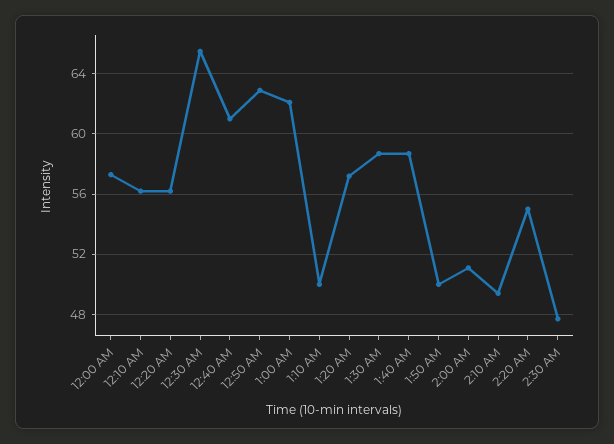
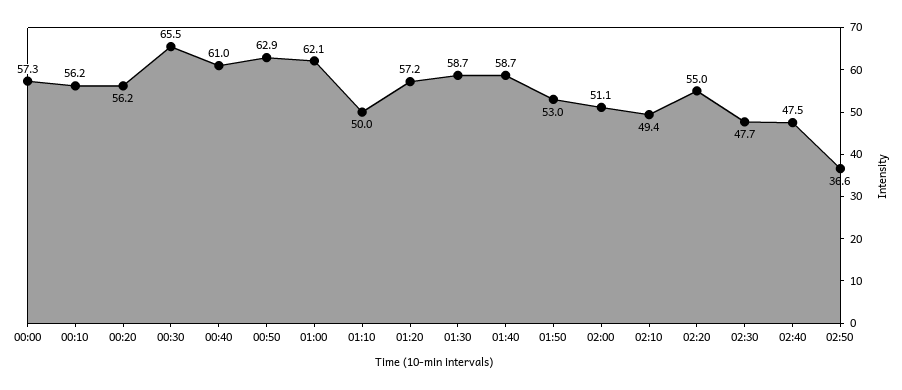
1:50 AM: 50 -> 53
02:40: none -> 47.5
02:50: none -> 36.6

